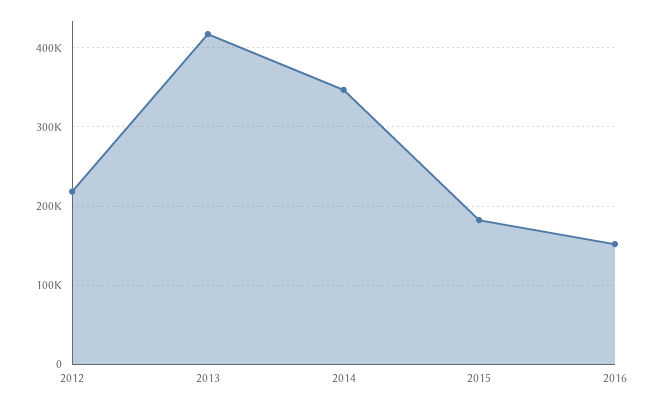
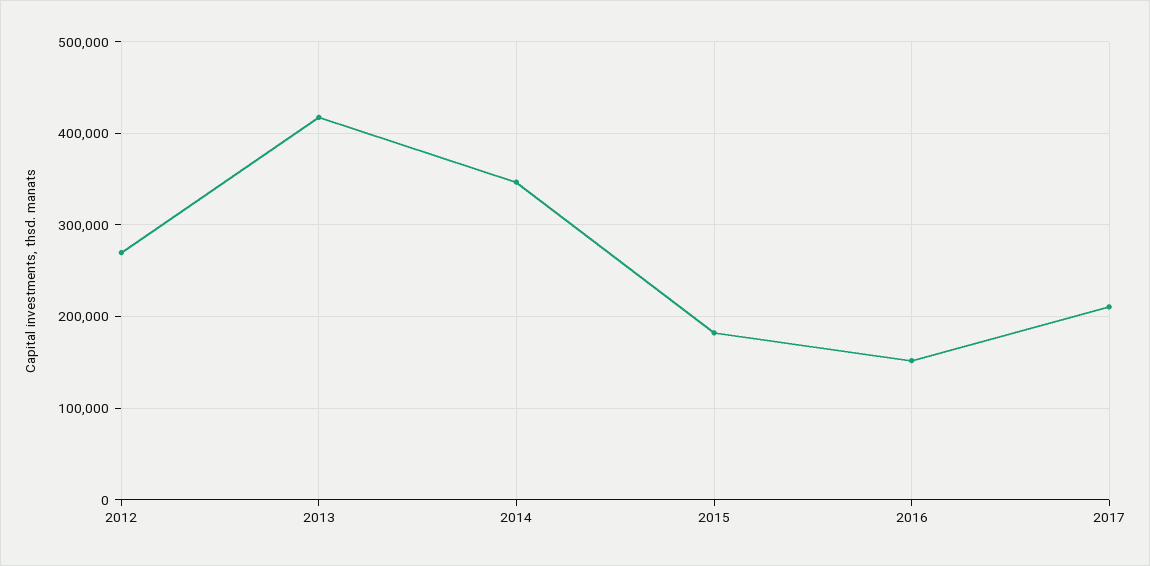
2012: 220000 -> 270000
2017: none -> 210000

